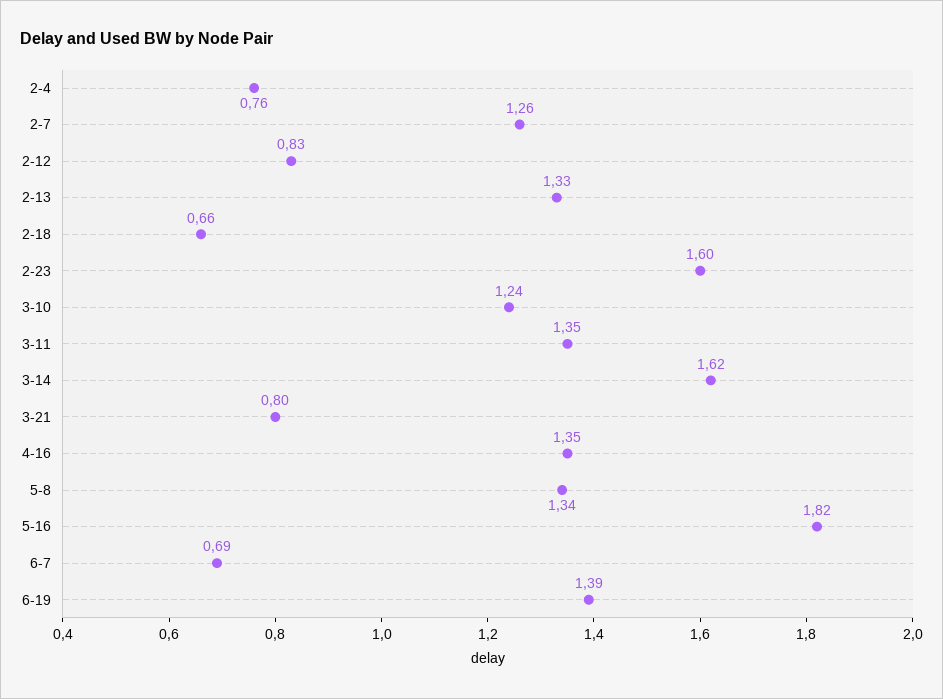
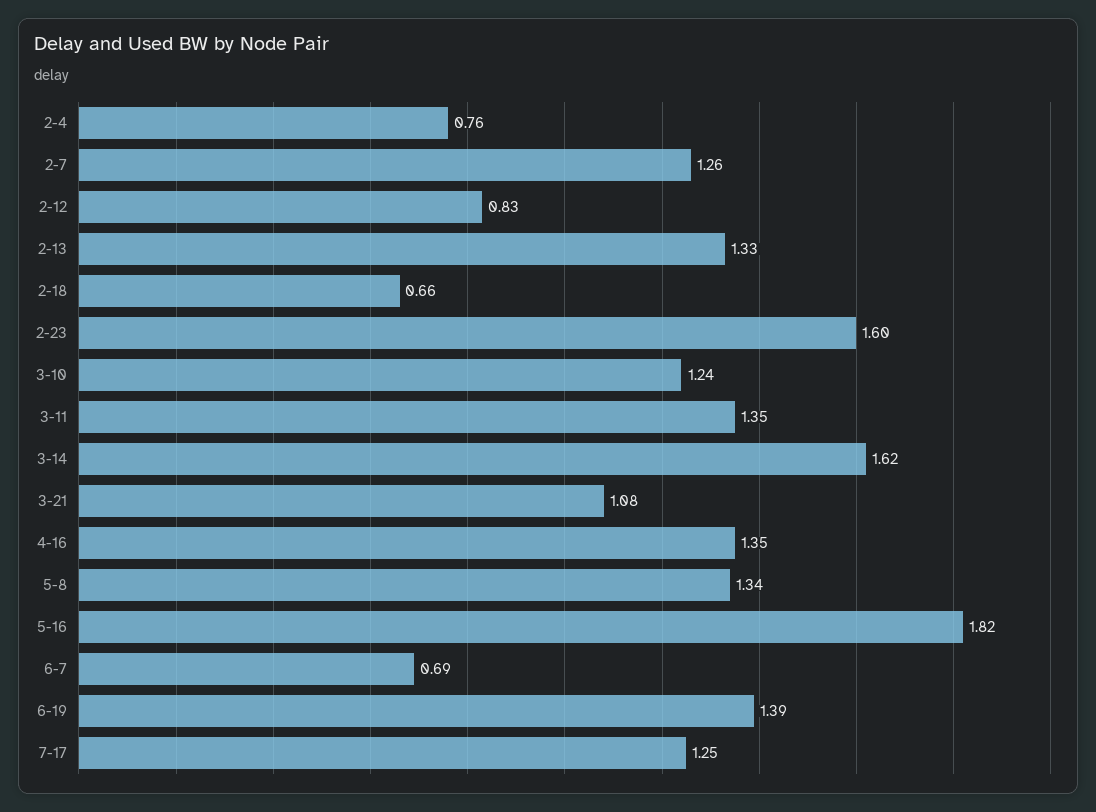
3-21: 0.8 -> 1.08
7-17: none -> 1.25

